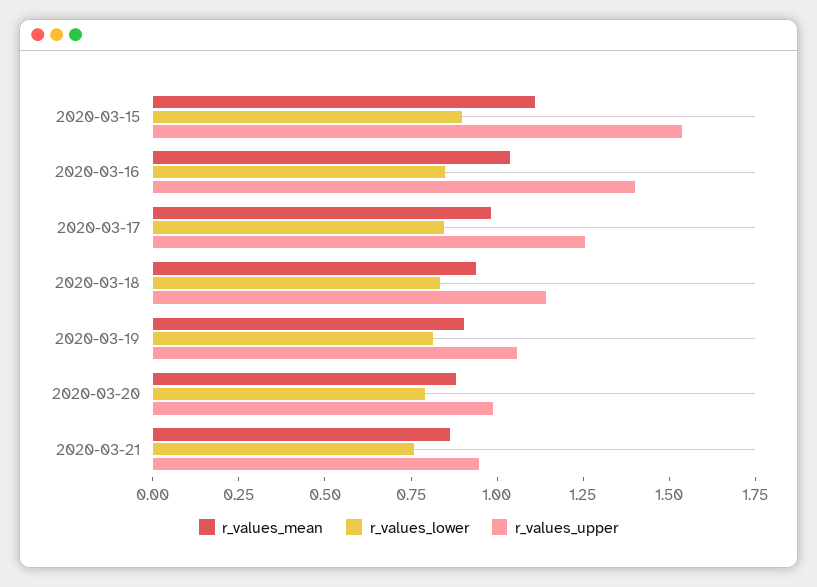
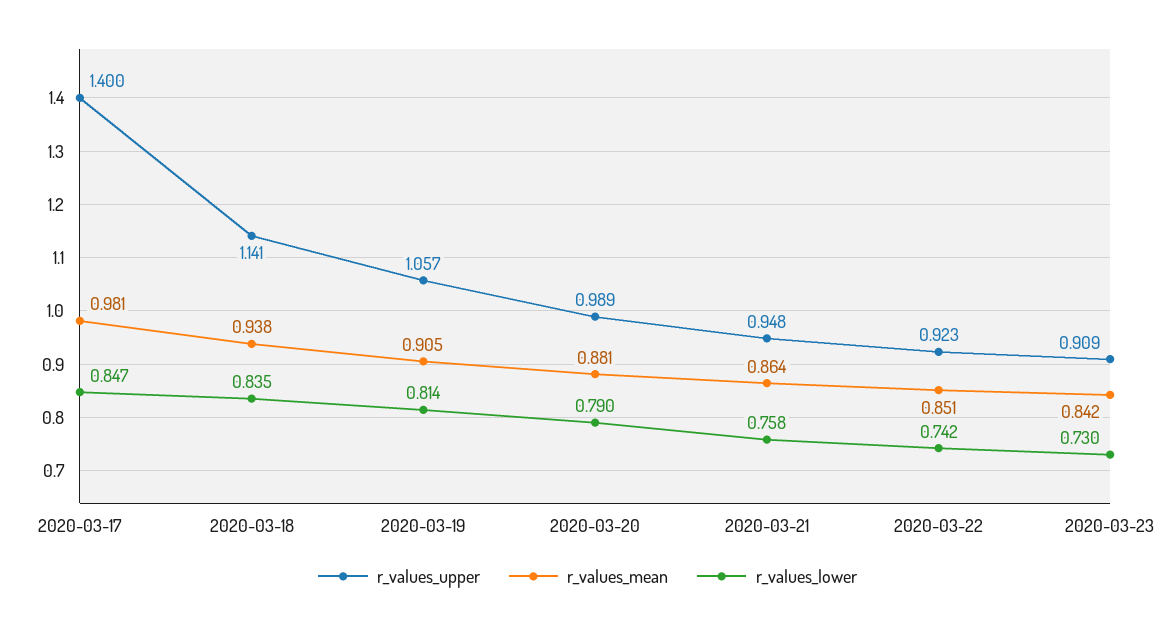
r_values_mean, 2020-03-15: 1.1 -> none
r_values_lower, 2020-03-15: 0.9 -> none
r_values_upper, 2020-03-15: 1.55 -> none
r_values_mean, 2020-03-16: 1.05 -> none
r_values_lower, 2020-03-16: 0.85 -> none
r_values_upper, 2020-03-16: 1.4 -> none
r_values_upper, 2020-03-17: 1.25 -> 1.4
r_values_upper, 2020-03-22: none -> 0.923
r_values_mean, 2020-03-22: none -> 0.851
r_values_lower, 2020-03-22: none -> 0.742
r_values_upper, 2020-03-23: none -> 0.909
r_values_mean, 2020-03-23: none -> 0.842
r_values_lower, 2020-03-23: none -> 0.73

